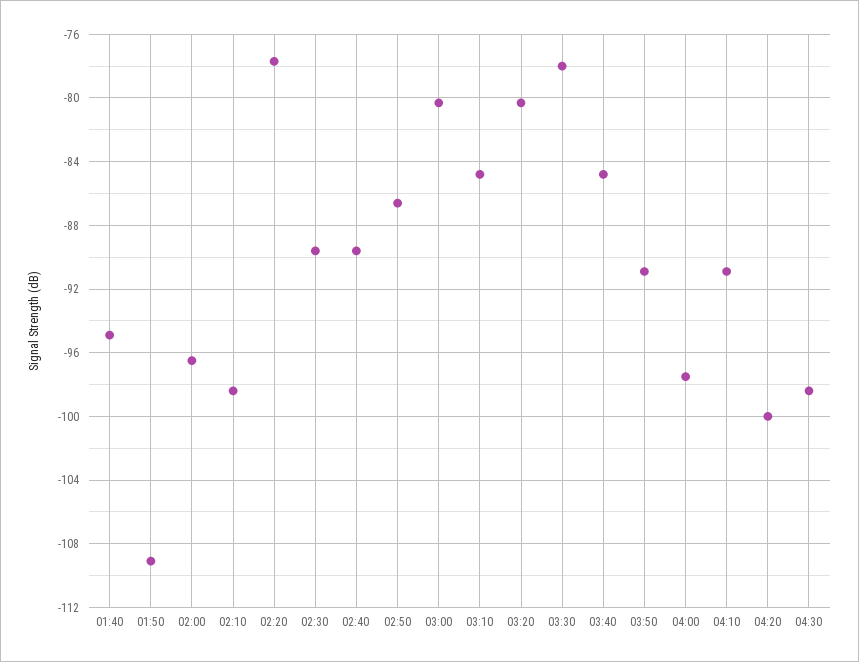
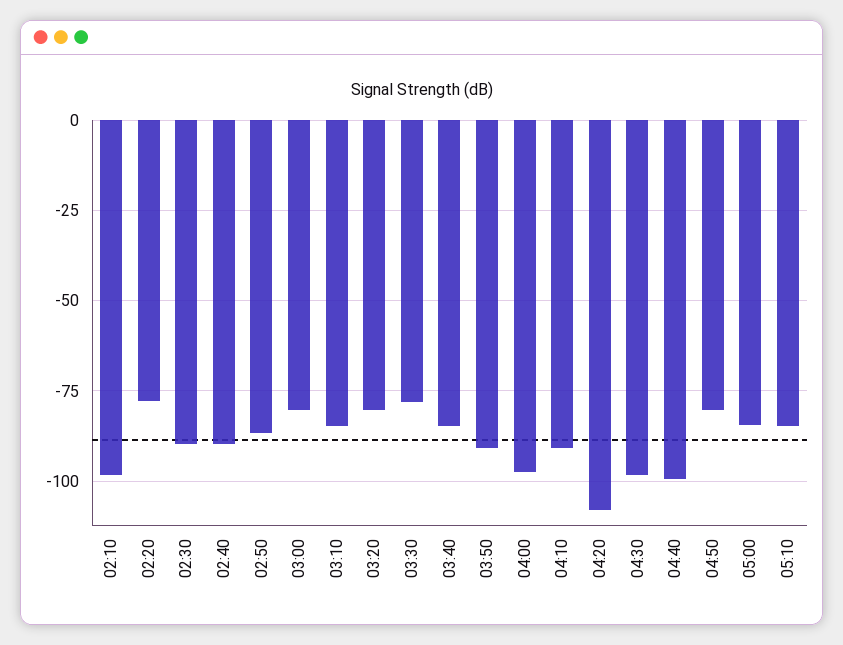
01:40: -95 -> none
01:50: -109 -> none
02:00: -96.5 -> none
04:20: -100 -> -107.5
04:40: none -> -100
04:50: none -> -80
05:00: none -> -85
05:10: none -> -85

